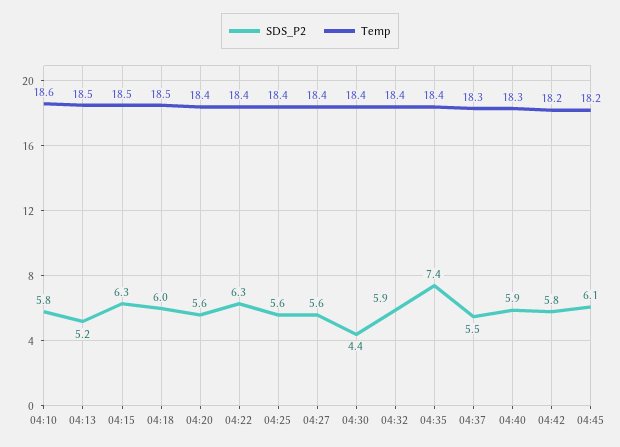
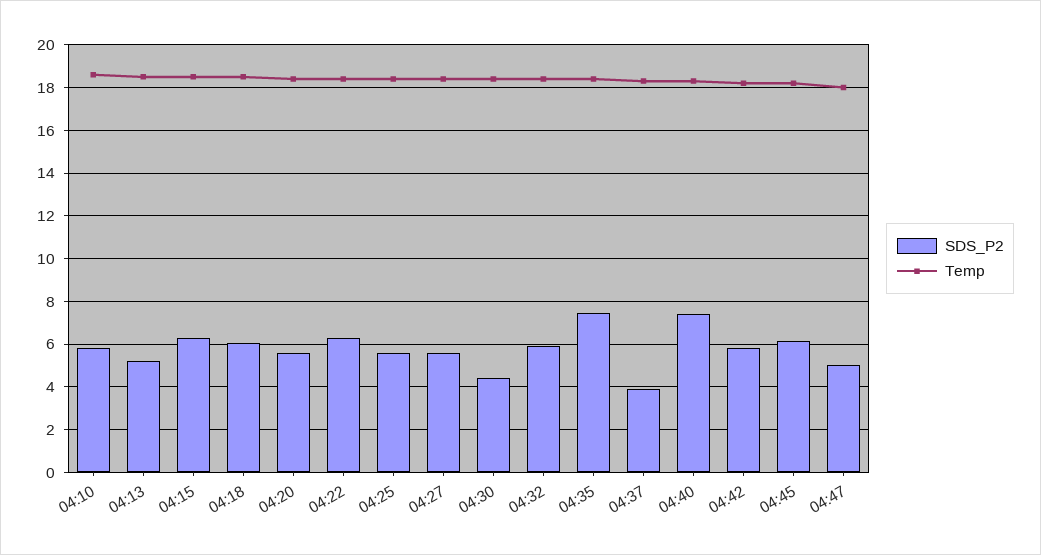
SDS_P2, 04:37: 5.5 -> 4
SDS_P2, 04:40: 5.9 -> 7.5
SDS_P2, 04:47: none -> 5
Temp, 04:47: none -> 18

